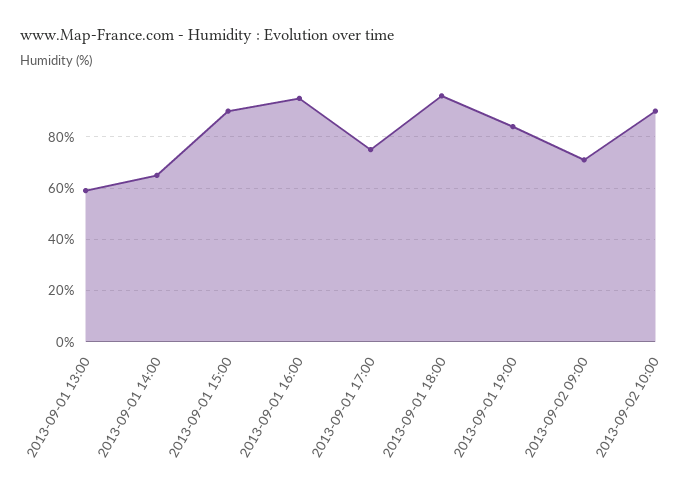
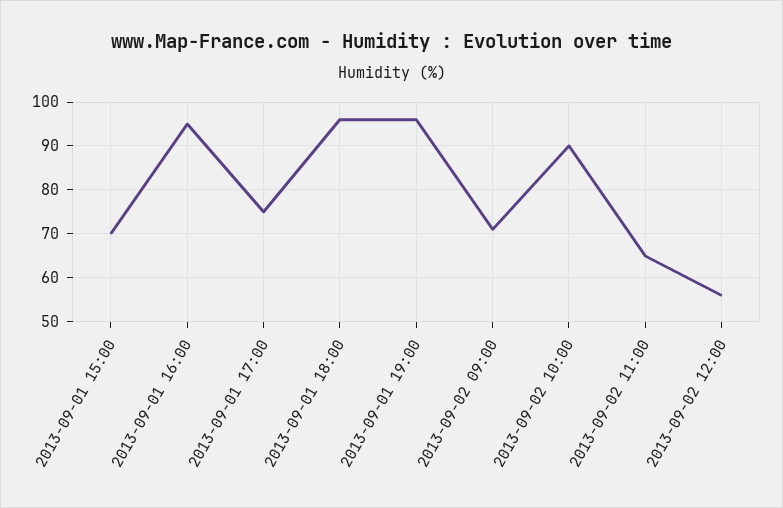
2013-09-01 13:00: 60 -> none
2013-09-01 14:00: 65 -> none
2013-09-01 15:00: 90 -> 70
2013-09-01 19:00: 85 -> 95
2013-09-02 11:00: none -> 65
2013-09-02 12:00: none -> 55

